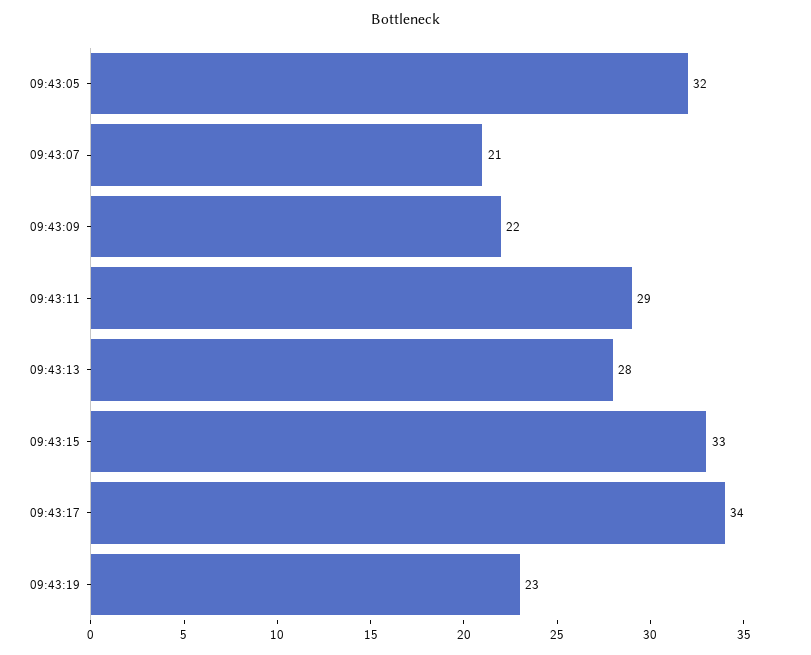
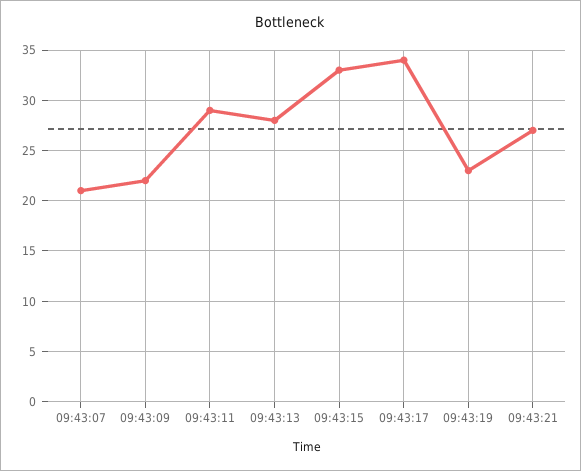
09:43:05: 32 -> none
09:43:21: none -> 27

